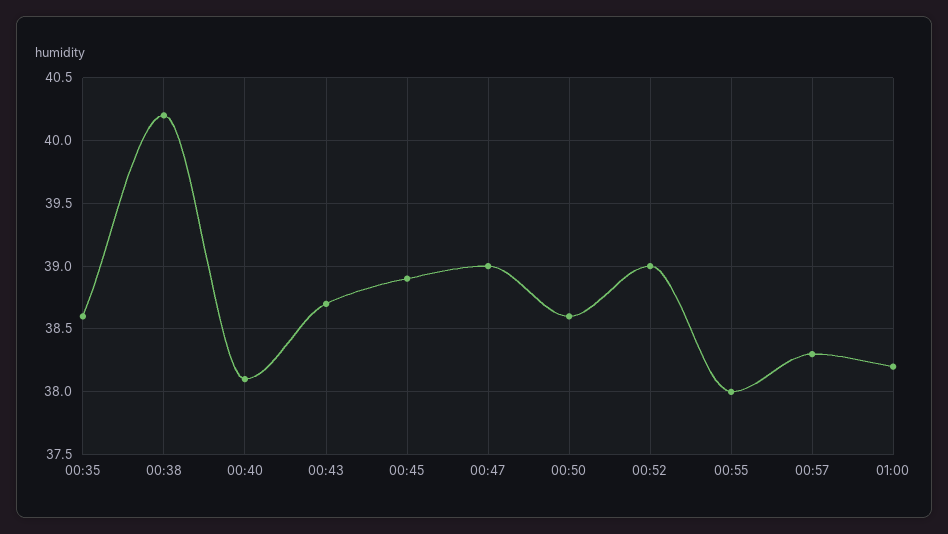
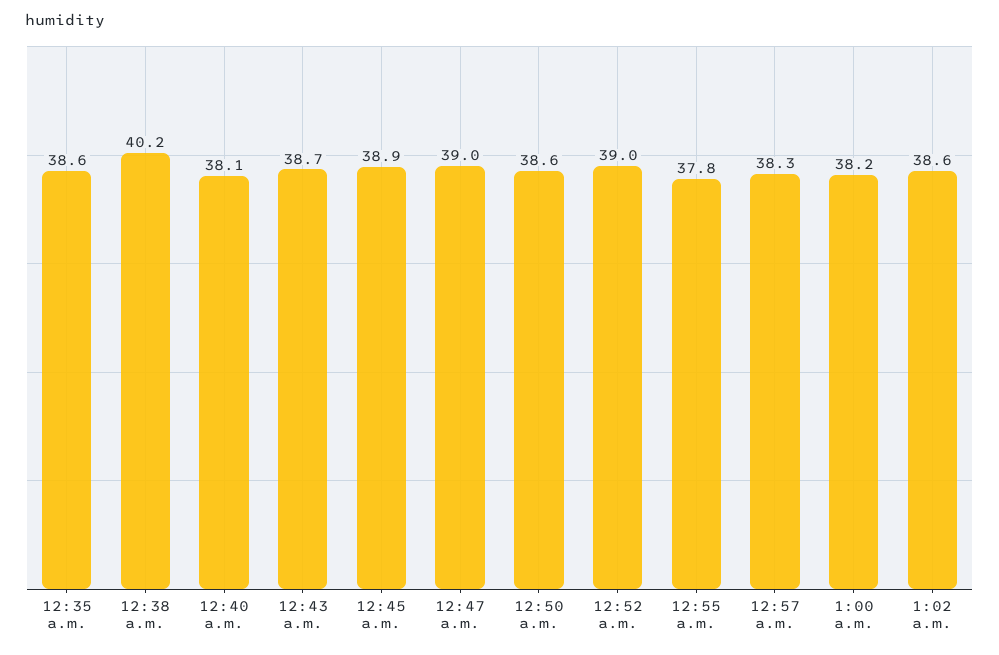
00:55: 38 -> 37.8
1:02 a.m.: none -> 38.6

